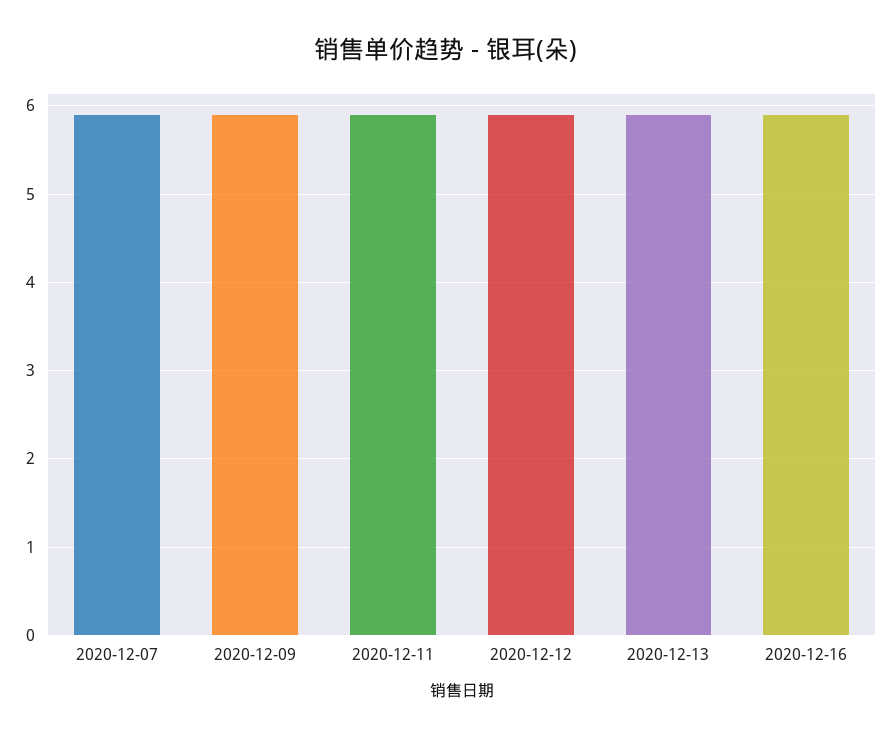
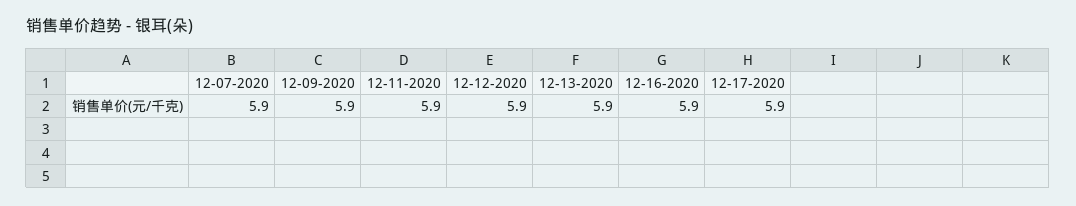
12-17-2020: none -> 5.9

